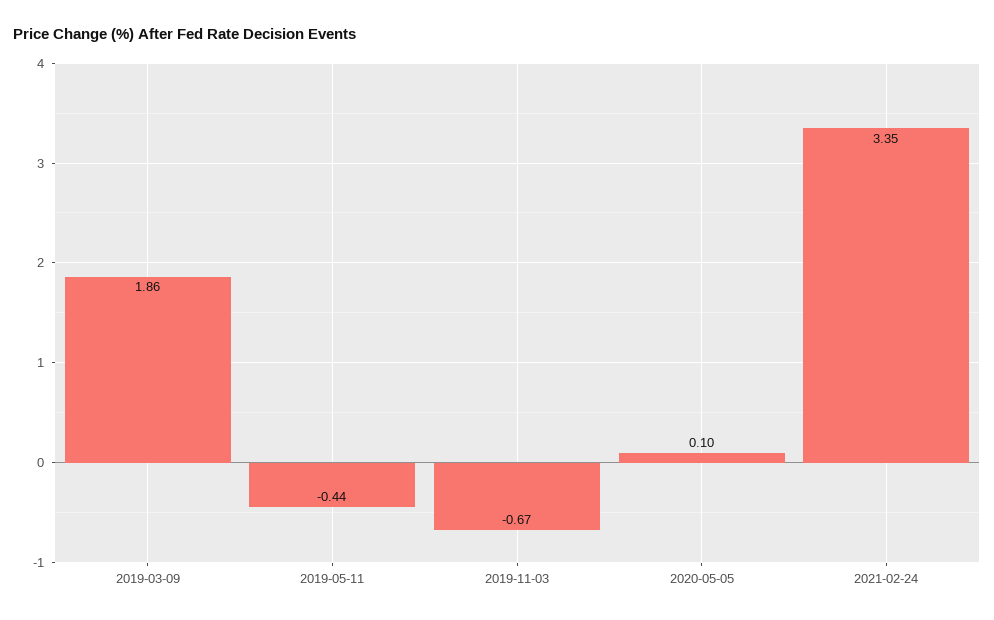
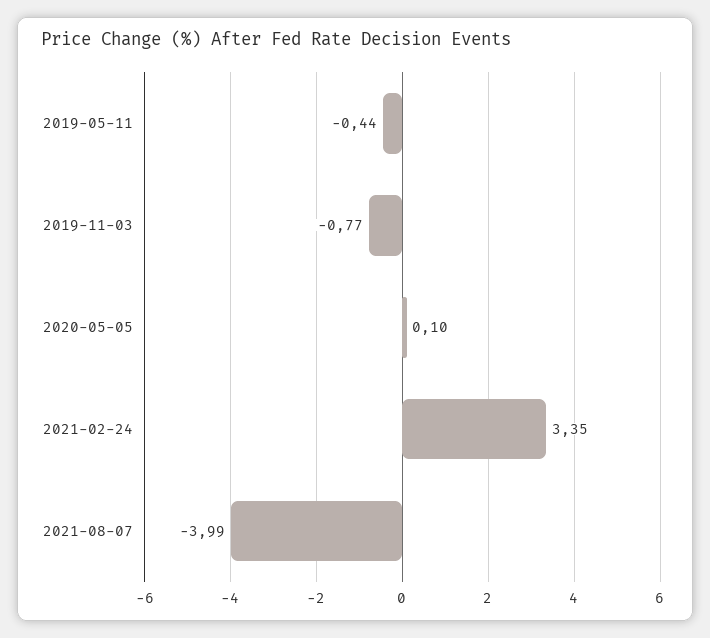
2019-03-09: 1.86 -> none
2019-11-03: -0.67 -> -0.77
2021-08-07: none -> -3.99

